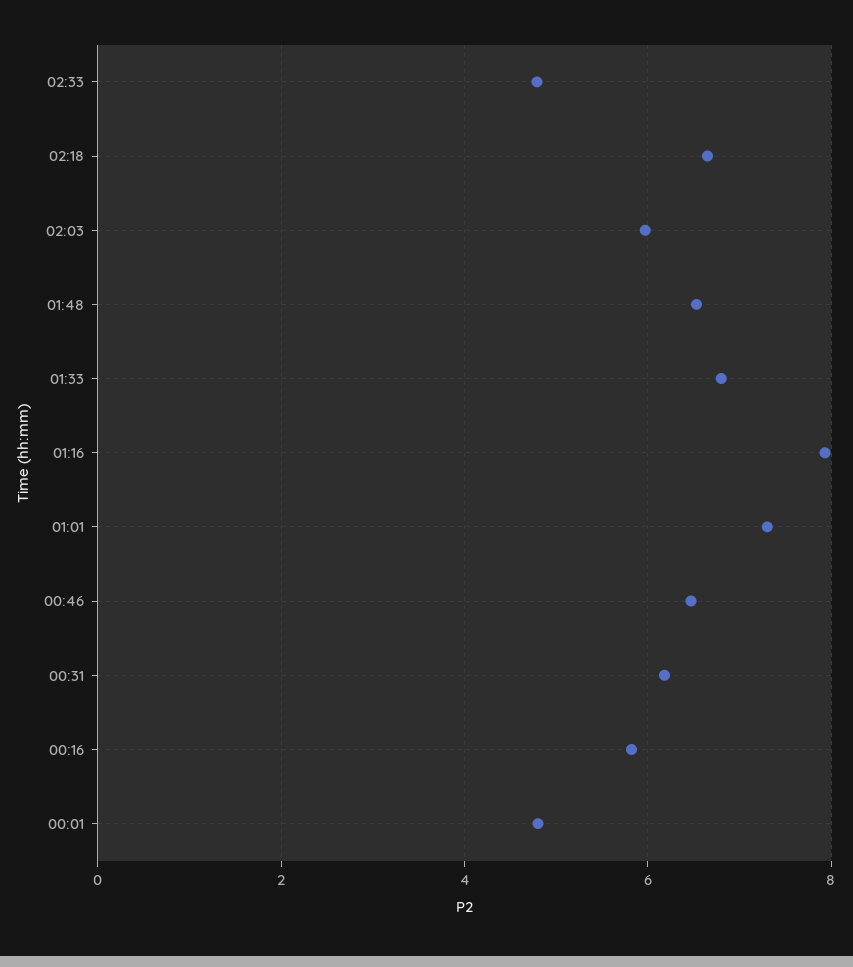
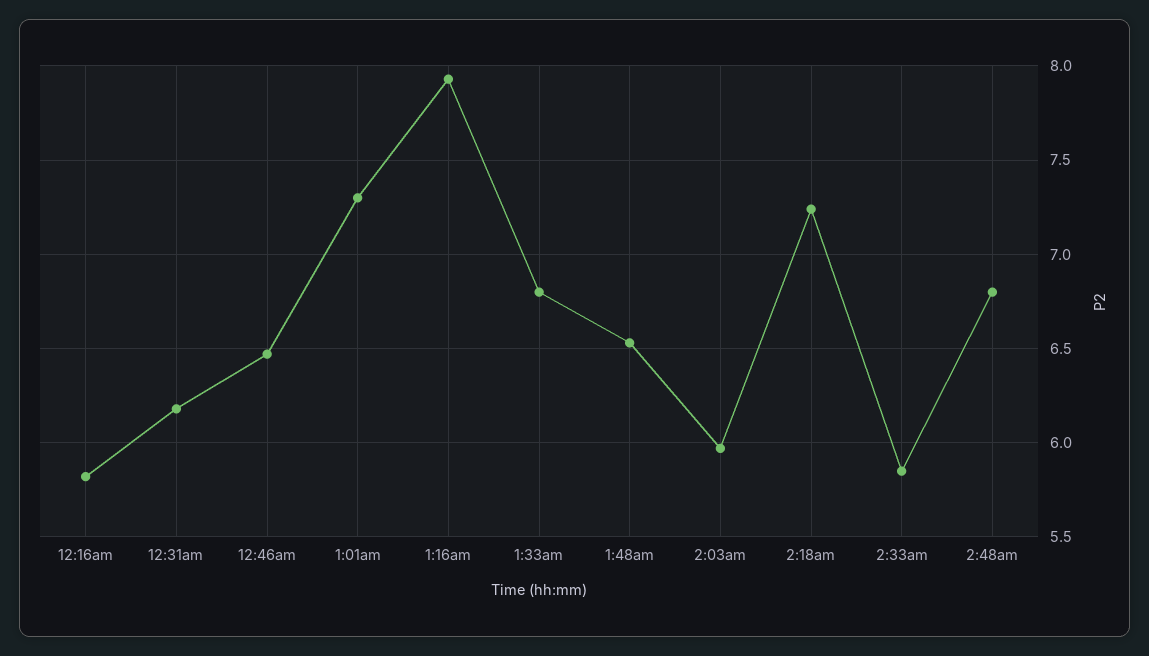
02:33: 4.8 -> 5.85
02:18: 6.6 -> 7.25
00:01: 4.8 -> none
2:48am: none -> 6.8

